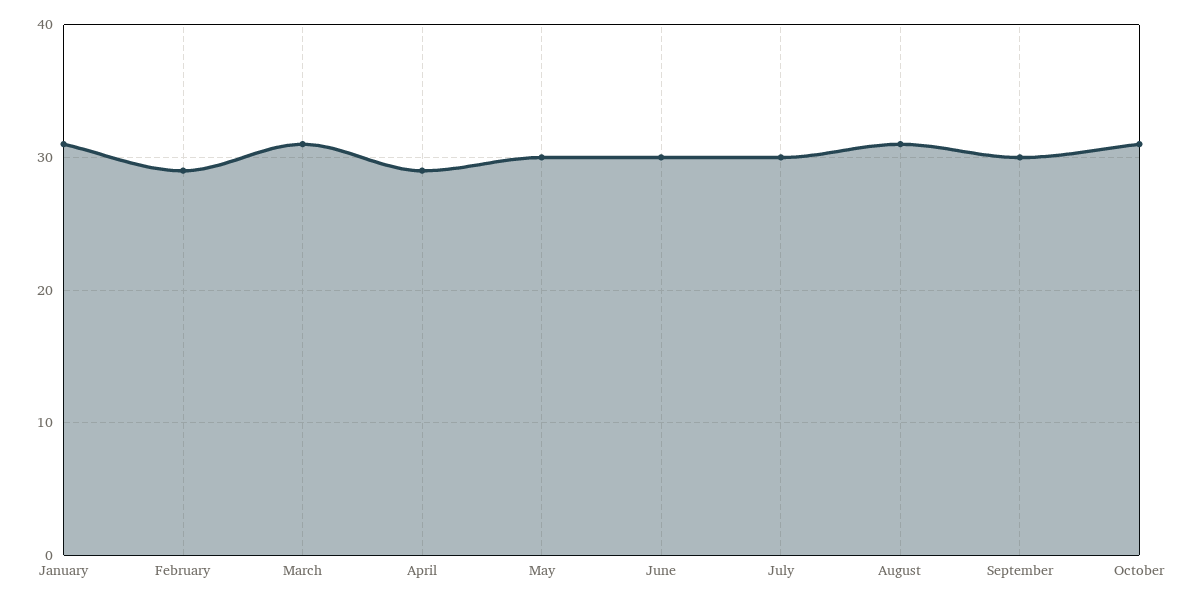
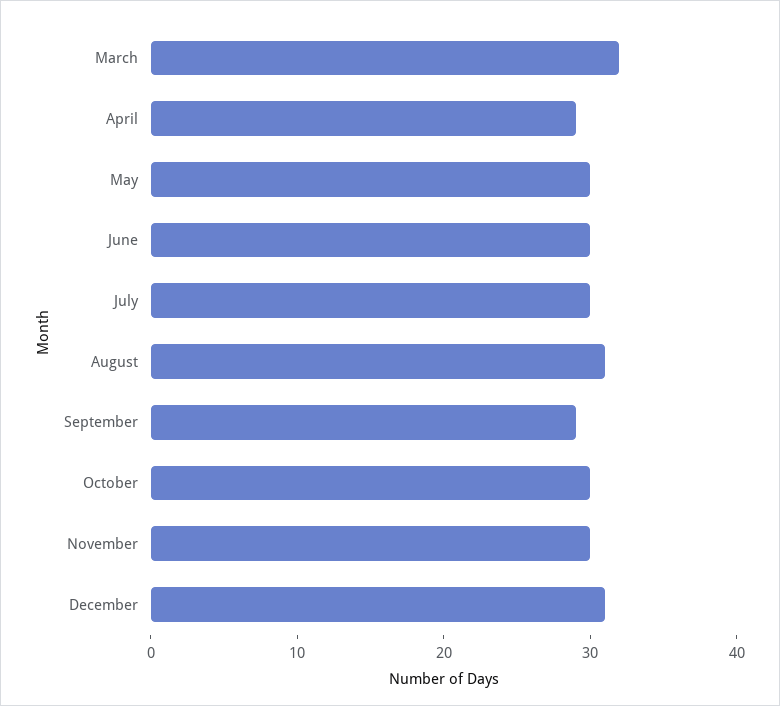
January: 31 -> none
February: 29 -> none
March: 31 -> 32
September: 30 -> 29
October: 31 -> 30
November: none -> 30
December: none -> 31

